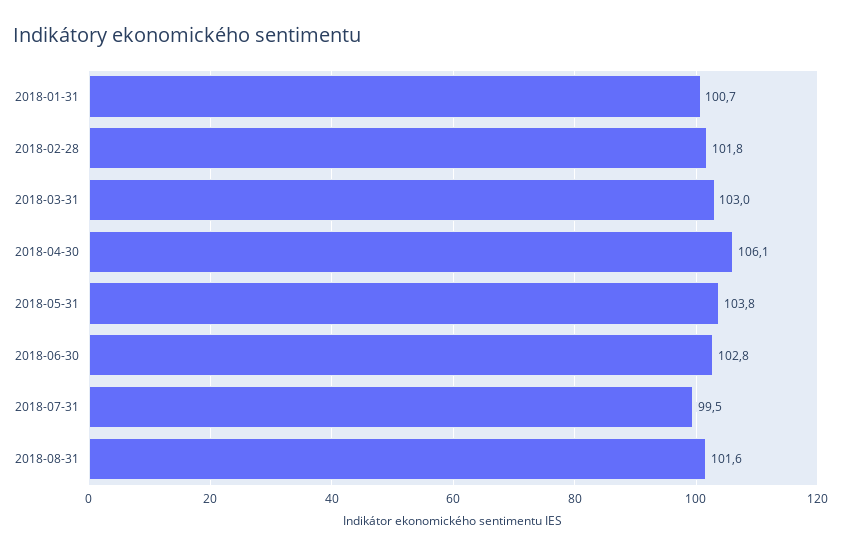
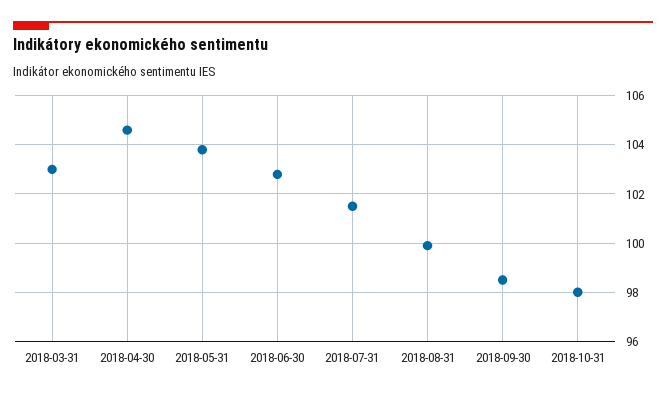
2018-01-31: 100.7 -> none
2018-02-28: 101.8 -> none
2018-04-30: 106.1 -> 104.5
2018-07-31: 99.5 -> 101.5
2018-08-31: 101.6 -> 100
2018-09-30: none -> 98.5
2018-10-31: none -> 98

